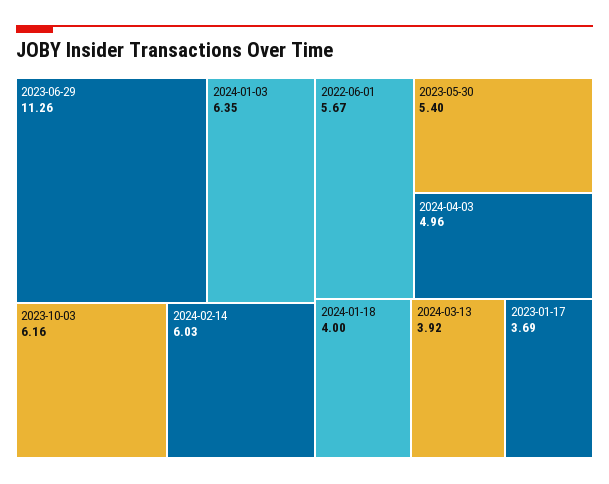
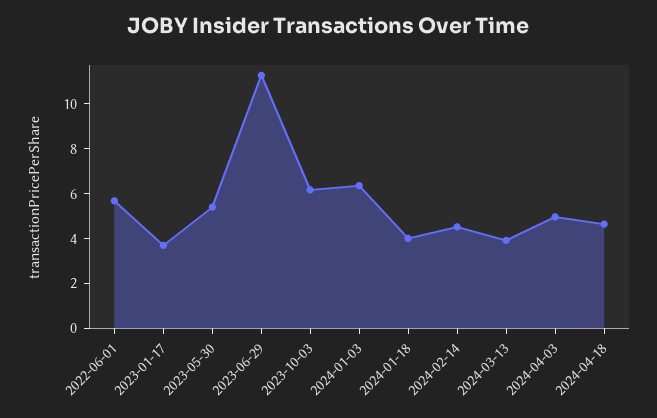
2024-02-14: 6.03 -> 4.5
2024-04-18: none -> 4.5

